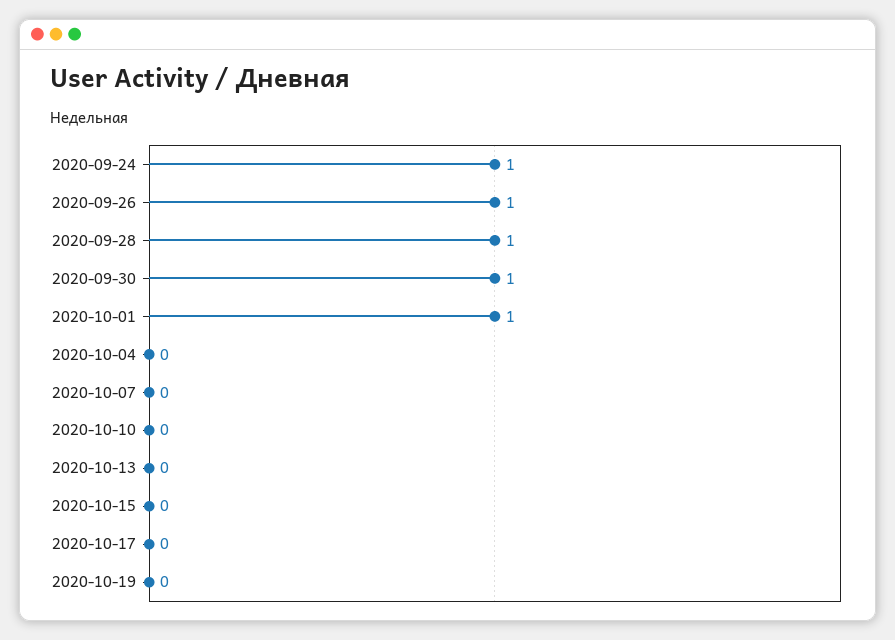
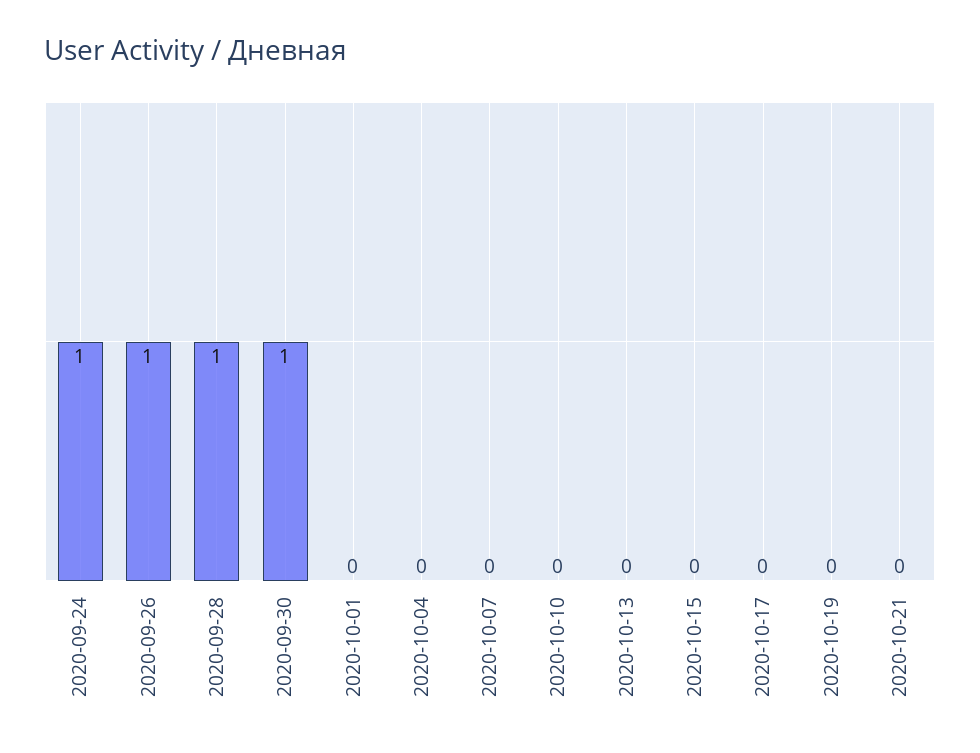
2020-10-01: 1 -> 0
2020-10-21: none -> 0

